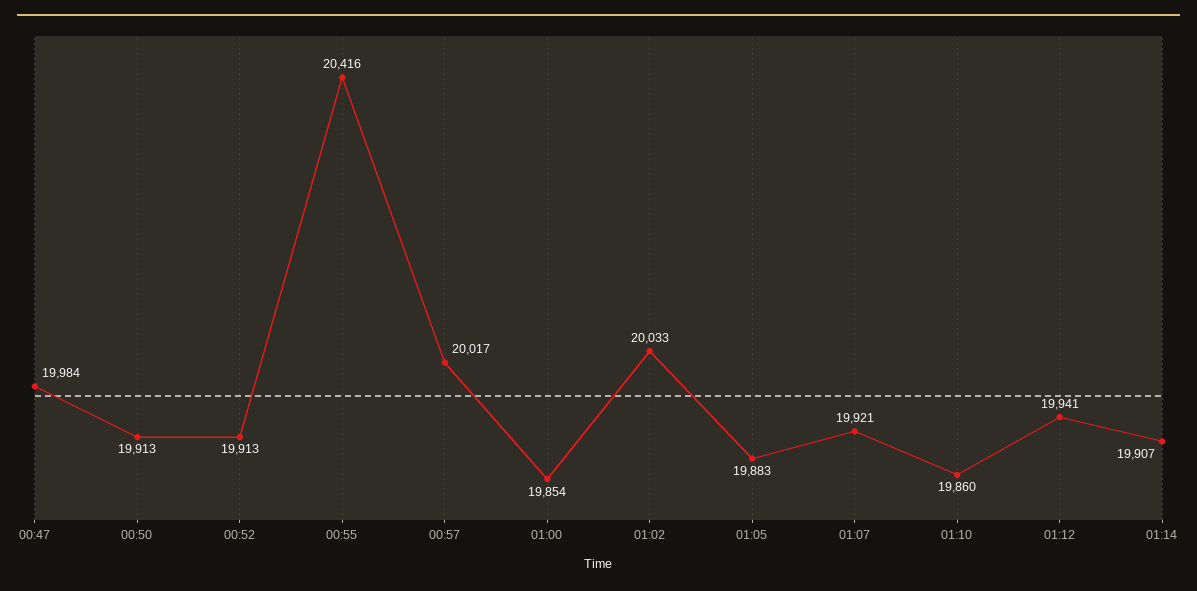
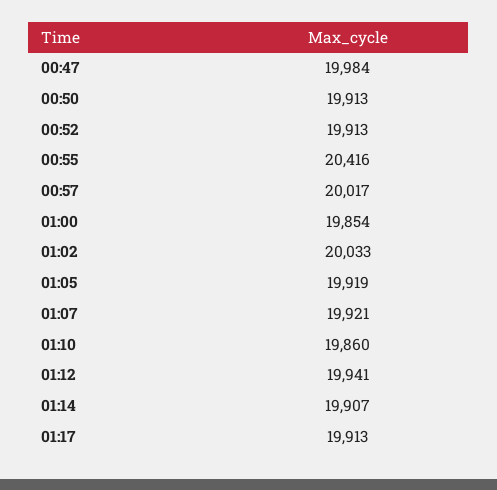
01:05: 19883 -> 19919
01:17: none -> 19913

